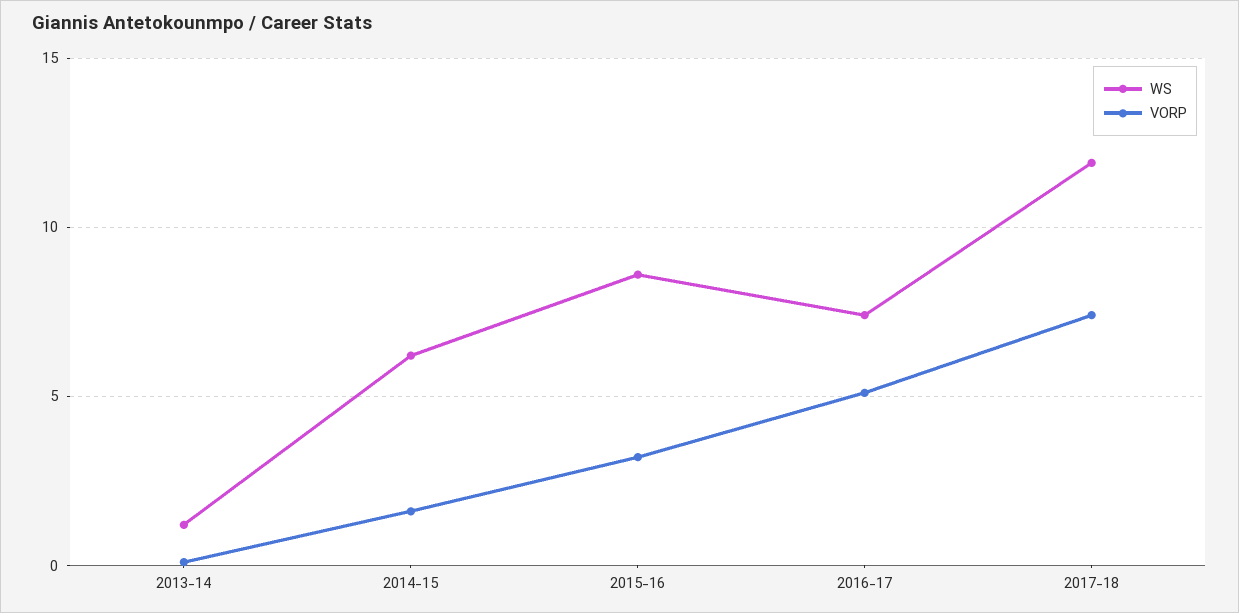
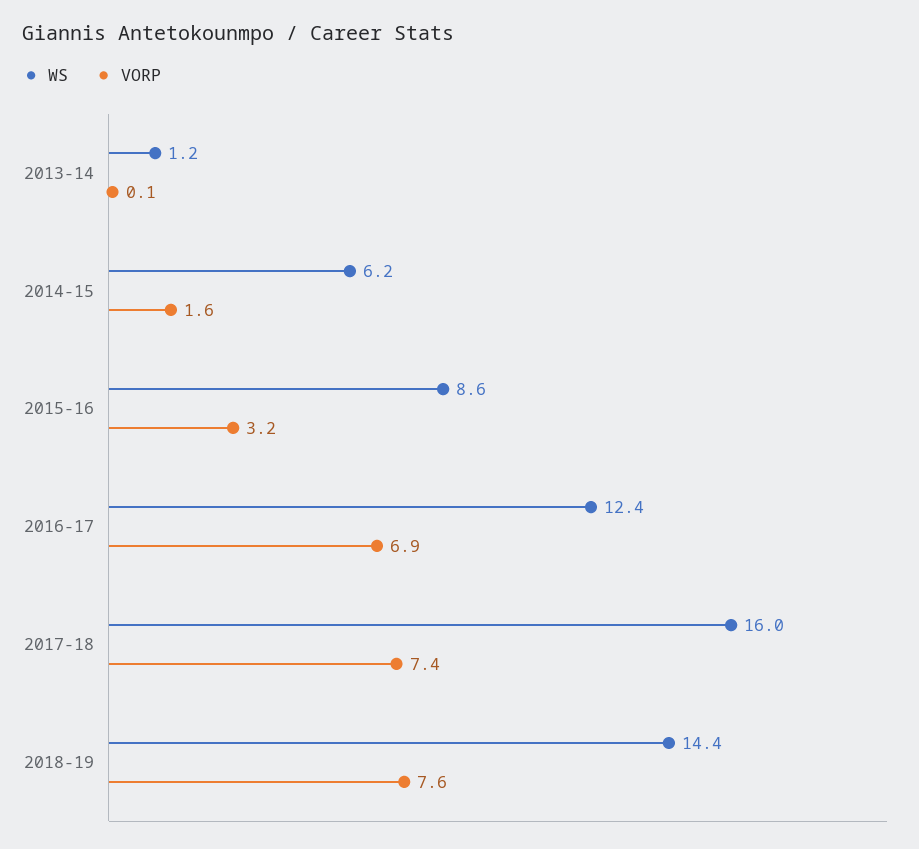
WS, 2016-17: 7.5 -> 12.4
VORP, 2016-17: 5 -> 6.9
WS, 2017-18: 12 -> 16
WS, 2018-19: none -> 14.4
VORP, 2018-19: none -> 7.6

